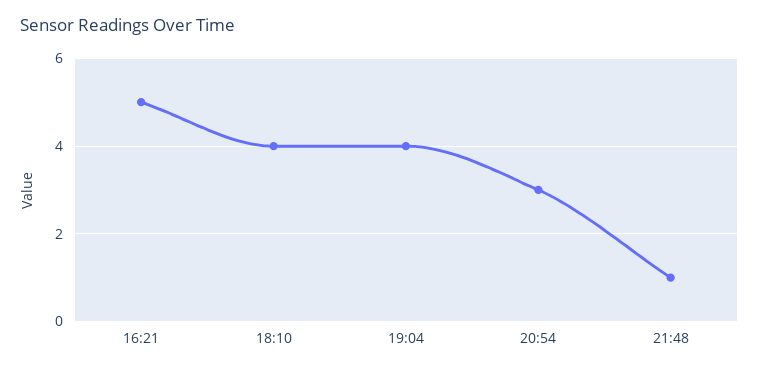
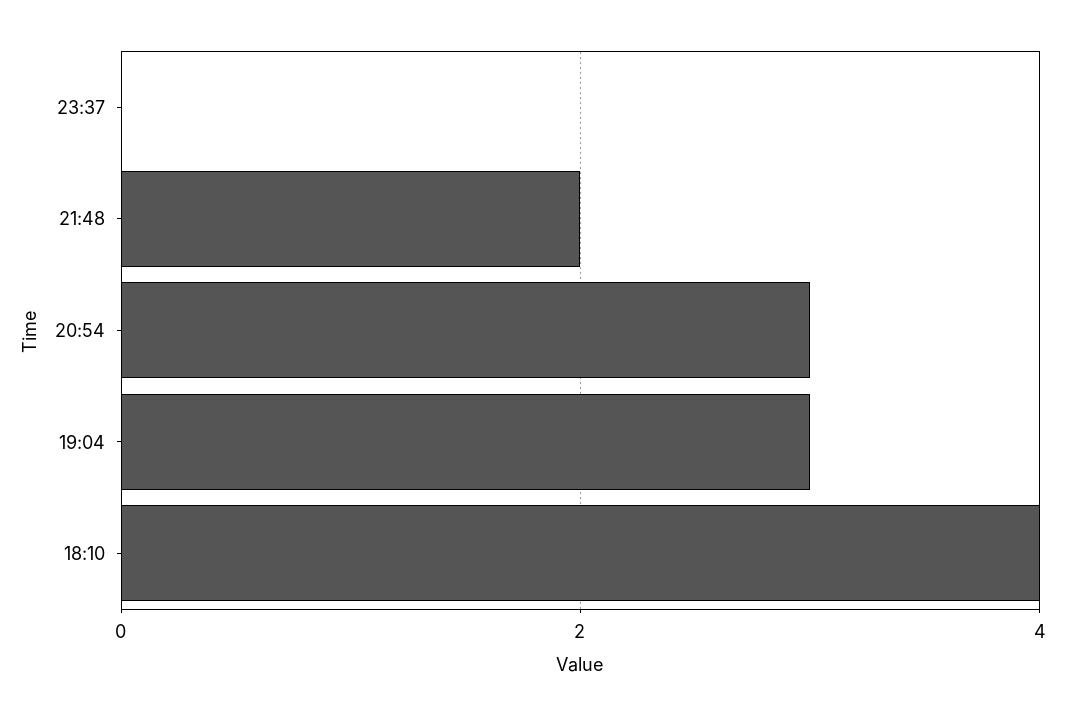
16:21: 5 -> none
19:04: 4 -> 3
21:48: 1 -> 2
23:37: none -> 0

